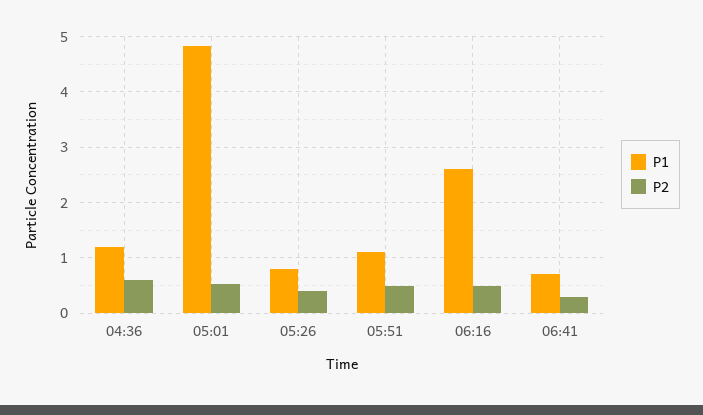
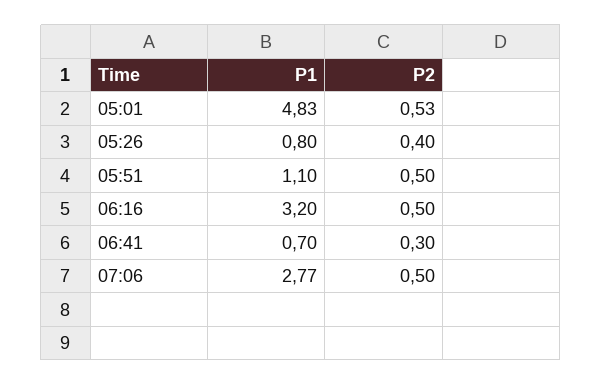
P1, 04:36: 1.2 -> none
P2, 04:36: 0.6 -> none
P1, 06:16: 2.6 -> 3.2
P1, 07:06: none -> 2.77
P2, 07:06: none -> 0.5

